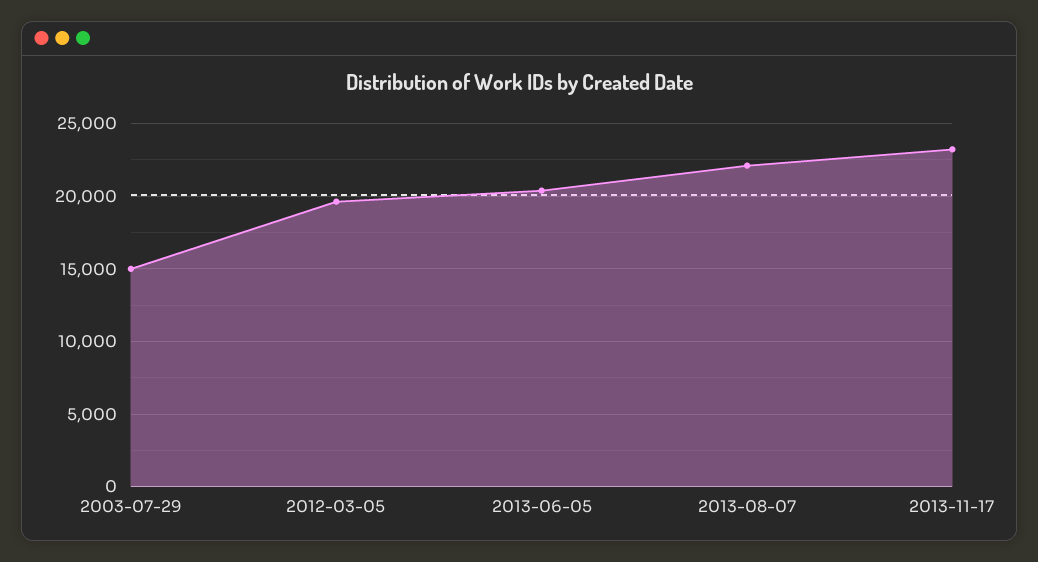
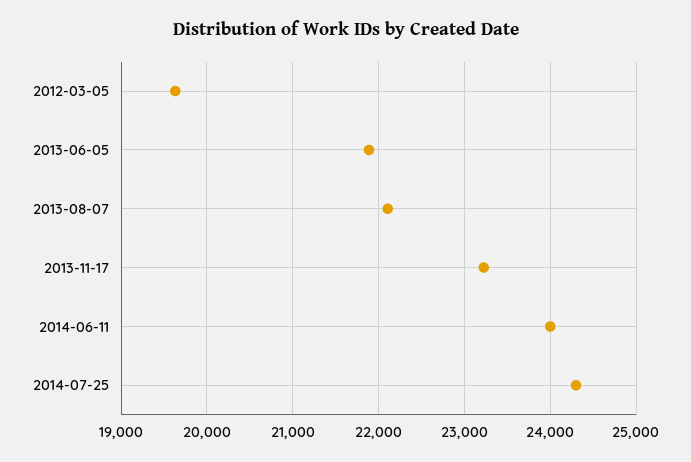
2003-07-29: 15000 -> none
2013-06-05: 20500 -> 21900
2014-06-11: none -> 24000
2014-07-25: none -> 24300

